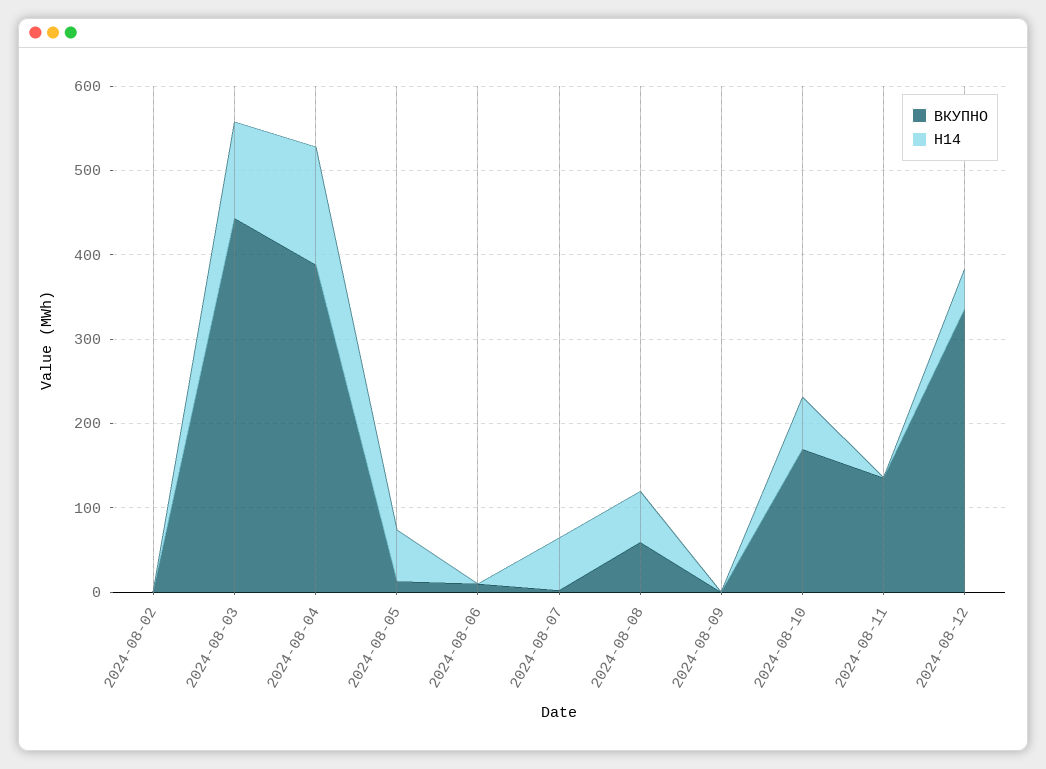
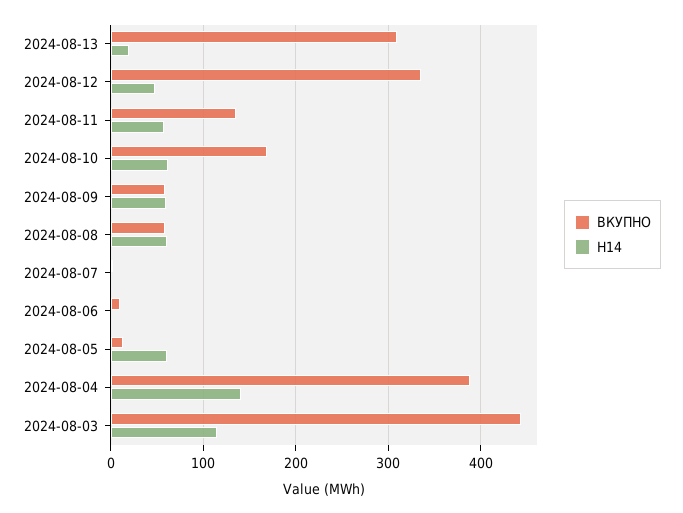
ВКУПНО, 2024-08-02: 0 -> none
H14, 2024-08-02: 0 -> none
H14, 2024-08-07: 60 -> 0
ВКУПНО, 2024-08-09: 0 -> 60
H14, 2024-08-09: 0 -> 60
H14, 2024-08-11: 0 -> 60
ВКУПНО, 2024-08-13: none -> 310
H14, 2024-08-13: none -> 20

